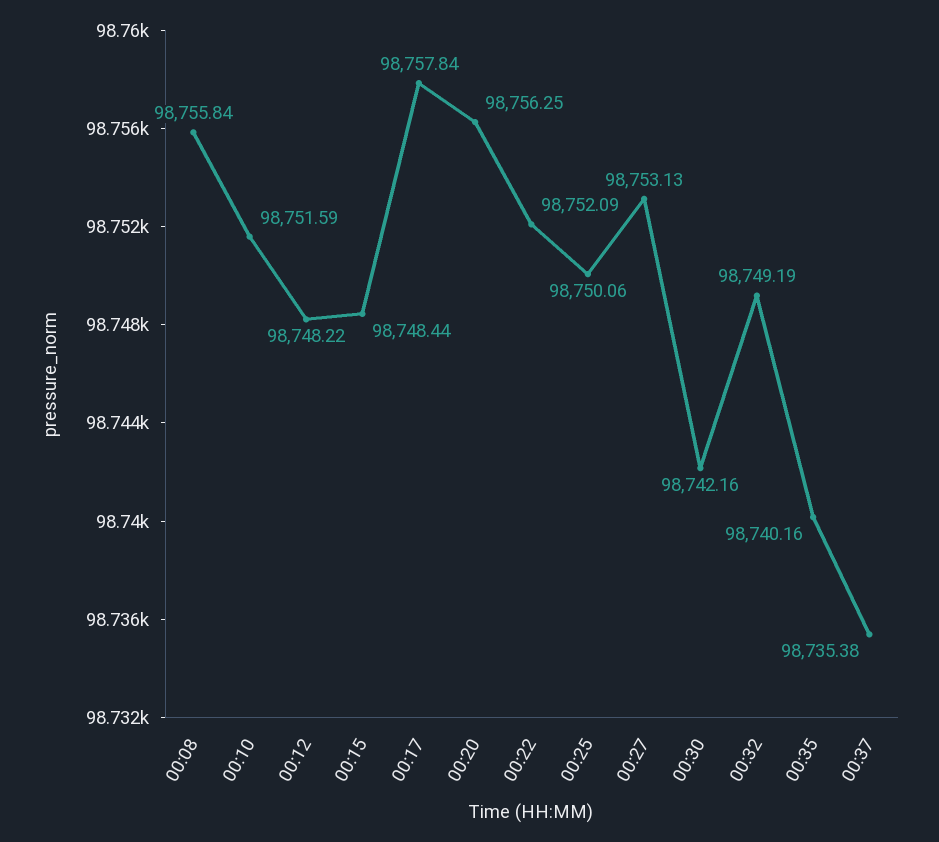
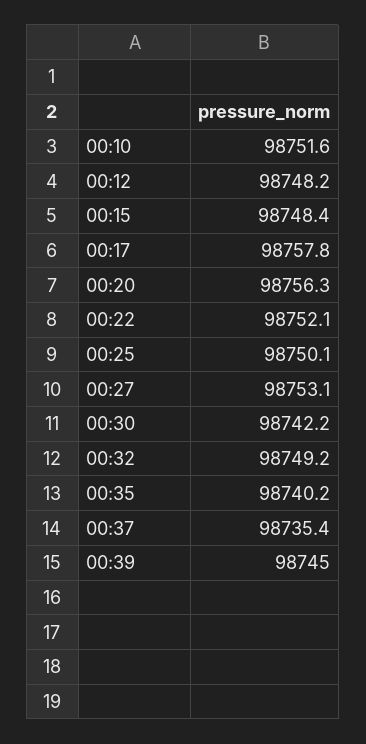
00:08: 98755.84 -> none
00:39: none -> 98745

